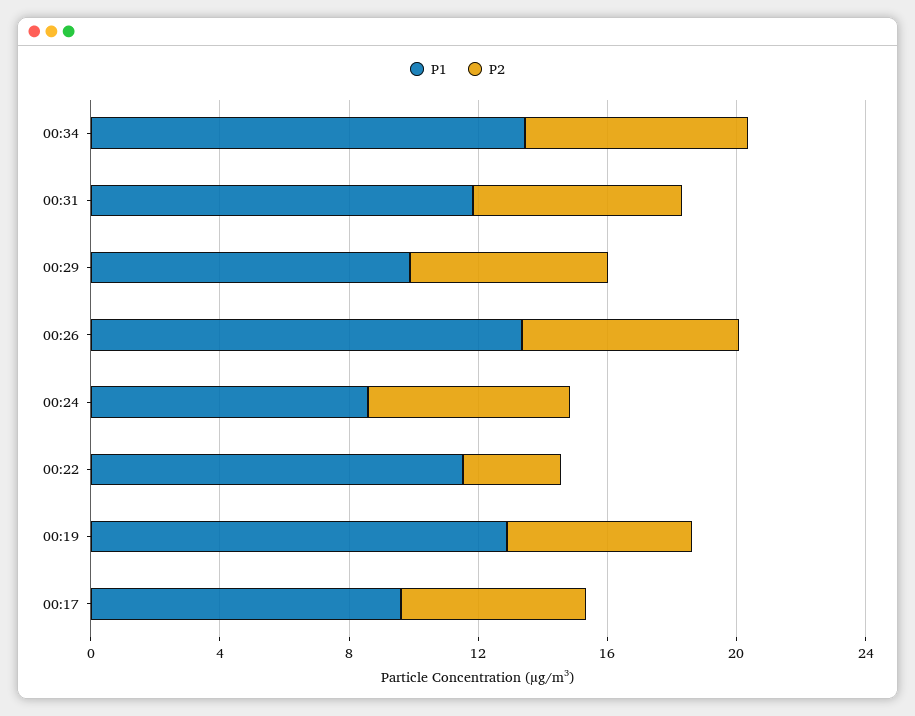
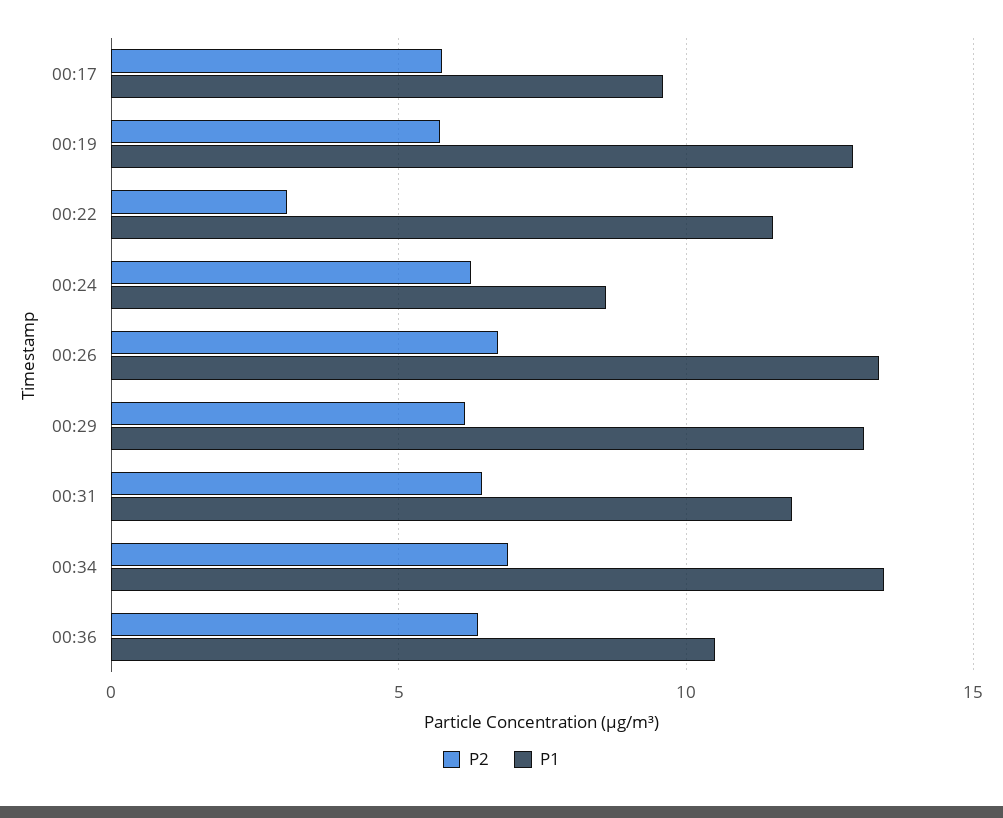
P1, 00:29: 10 -> 13
P2, 00:36: none -> 6.5
P1, 00:36: none -> 10.5

